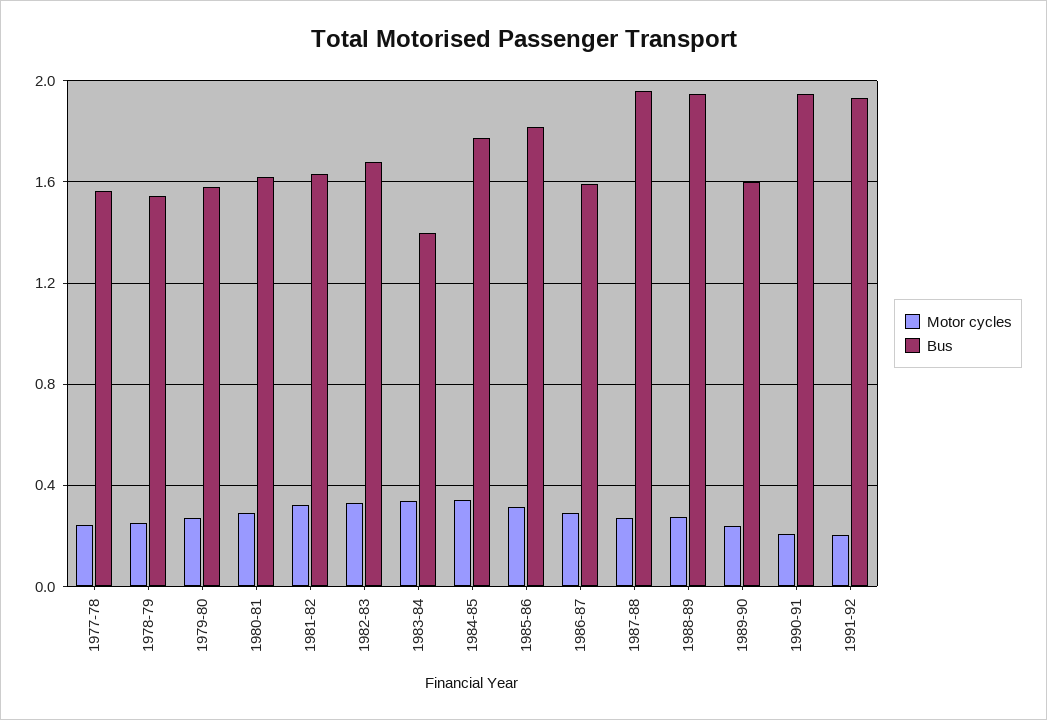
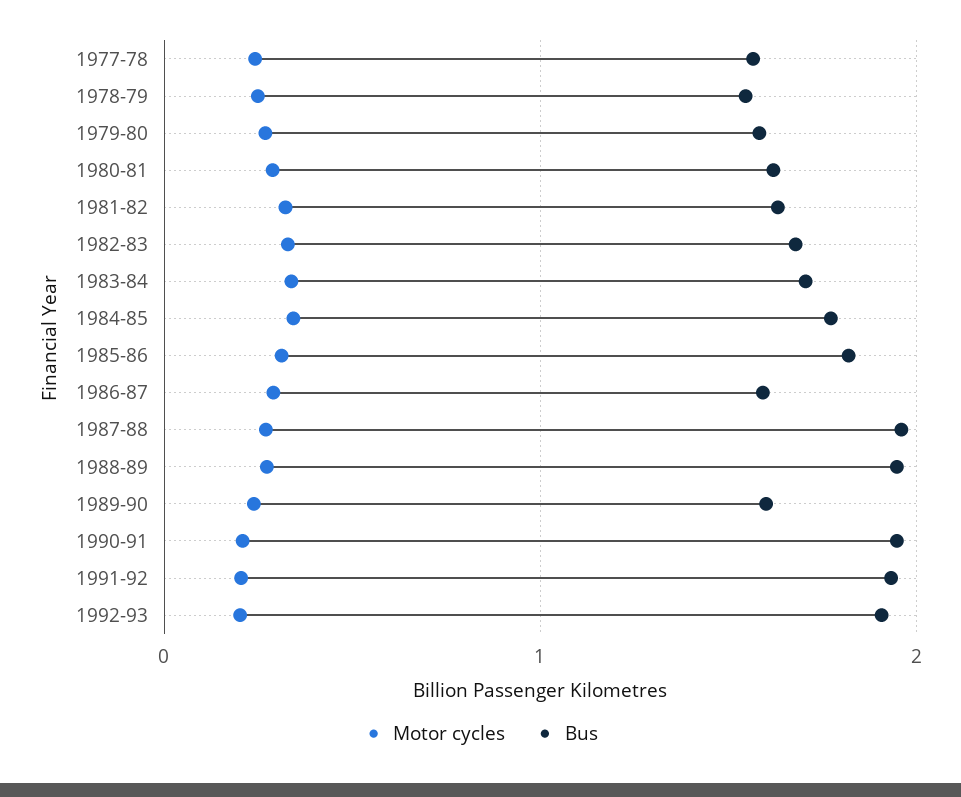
Bus, 1983-84: 1.4 -> 1.7
Motor cycles, 1992-93: none -> 0.2
Bus, 1992-93: none -> 1.9

